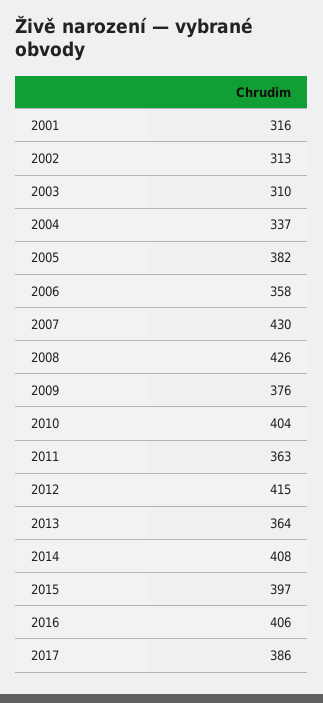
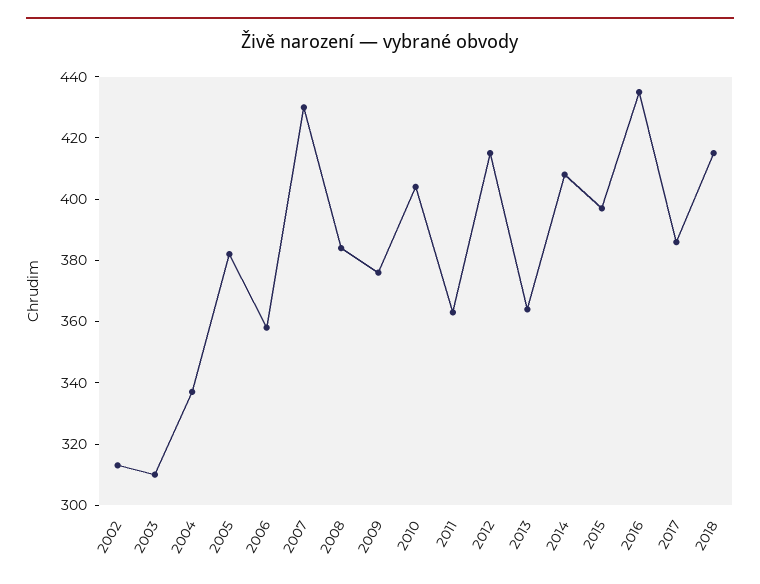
2001: 316 -> none
2008: 426 -> 385
2016: 406 -> 435
2018: none -> 415

